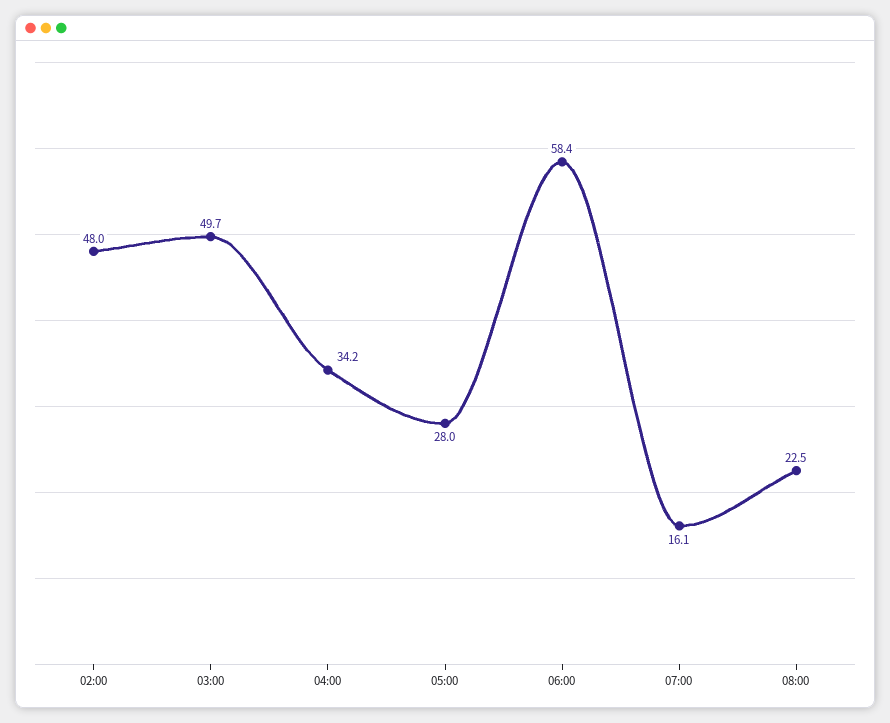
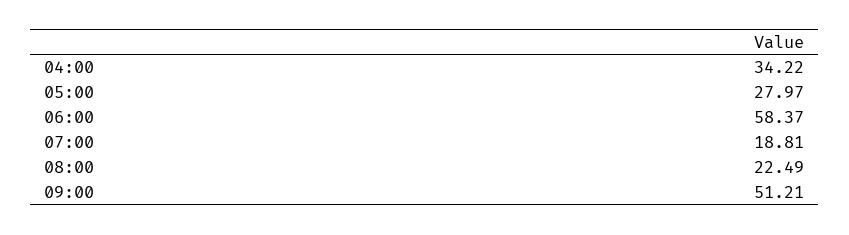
02:00: 48 -> none
03:00: 49.7 -> none
07:00: 16.1 -> 18.81
09:00: none -> 51.21

